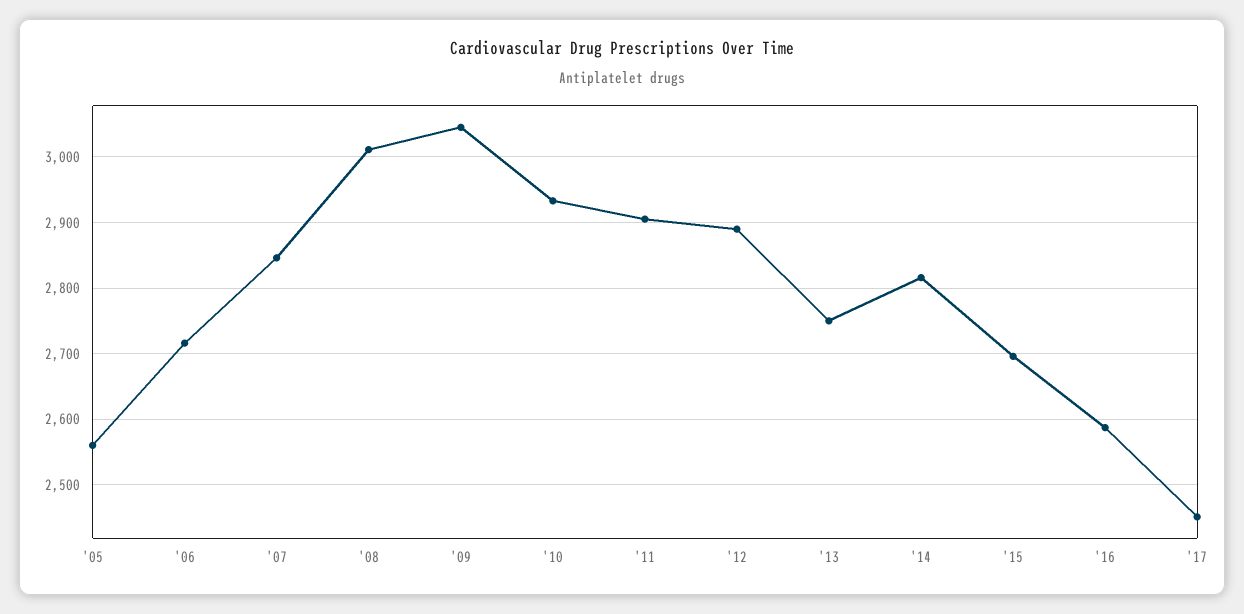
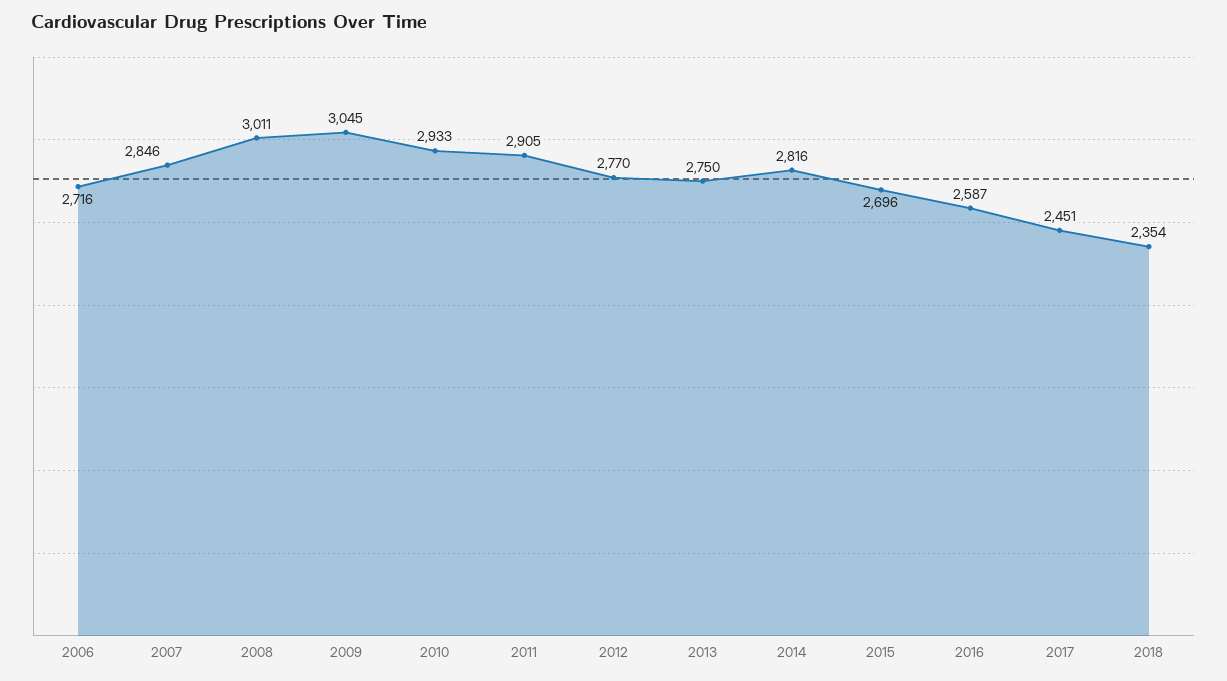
'05: 2560 -> none
'12: 2890 -> 2770
2018: none -> 2354

